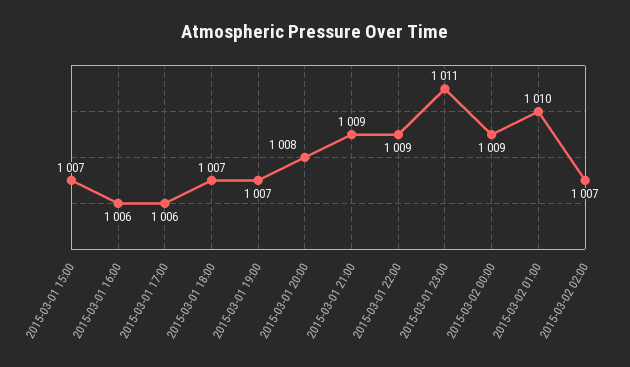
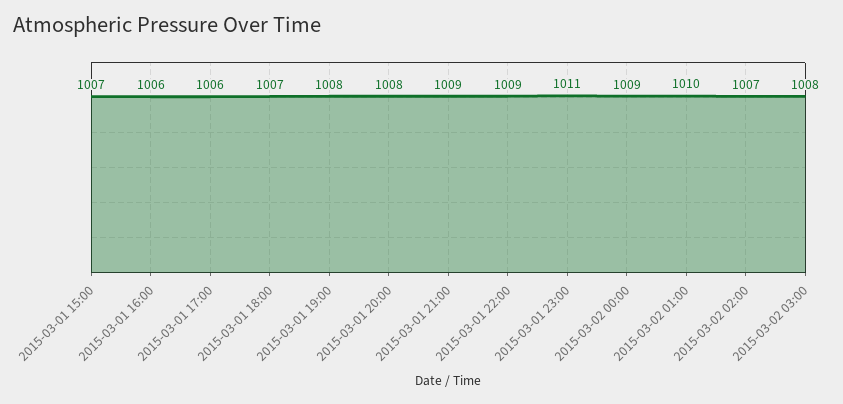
2015-03-01 19:00: 1007 -> 1008
2015-03-02 03:00: none -> 1008

